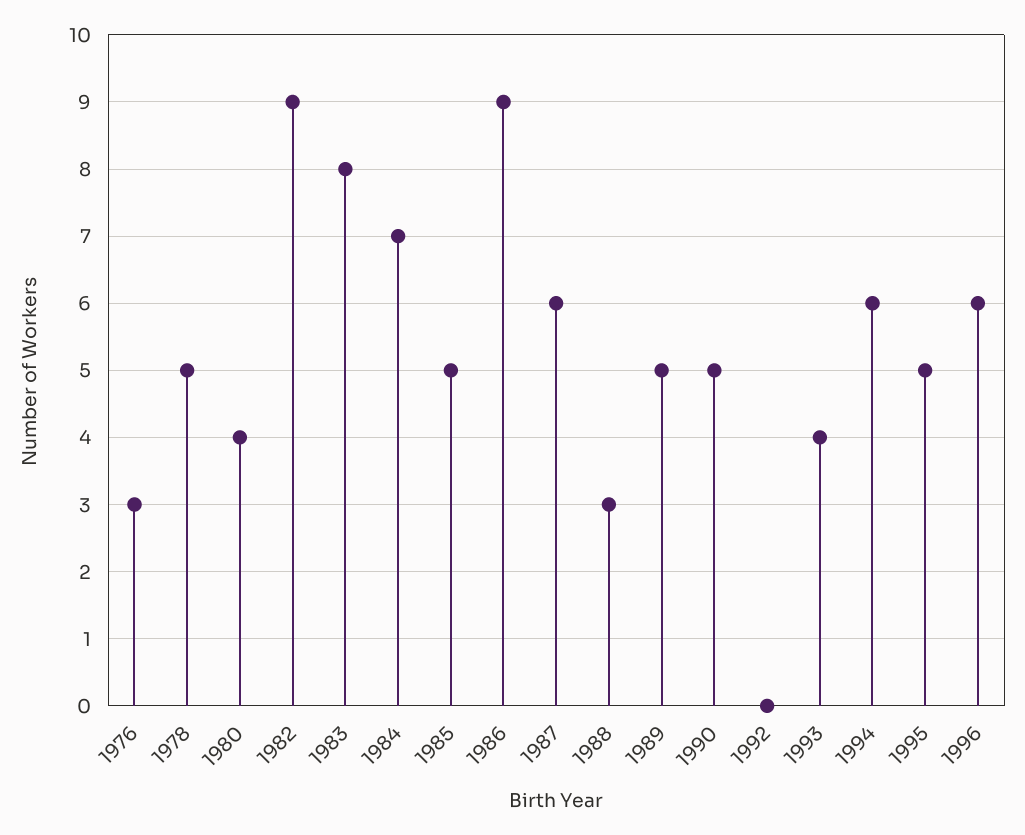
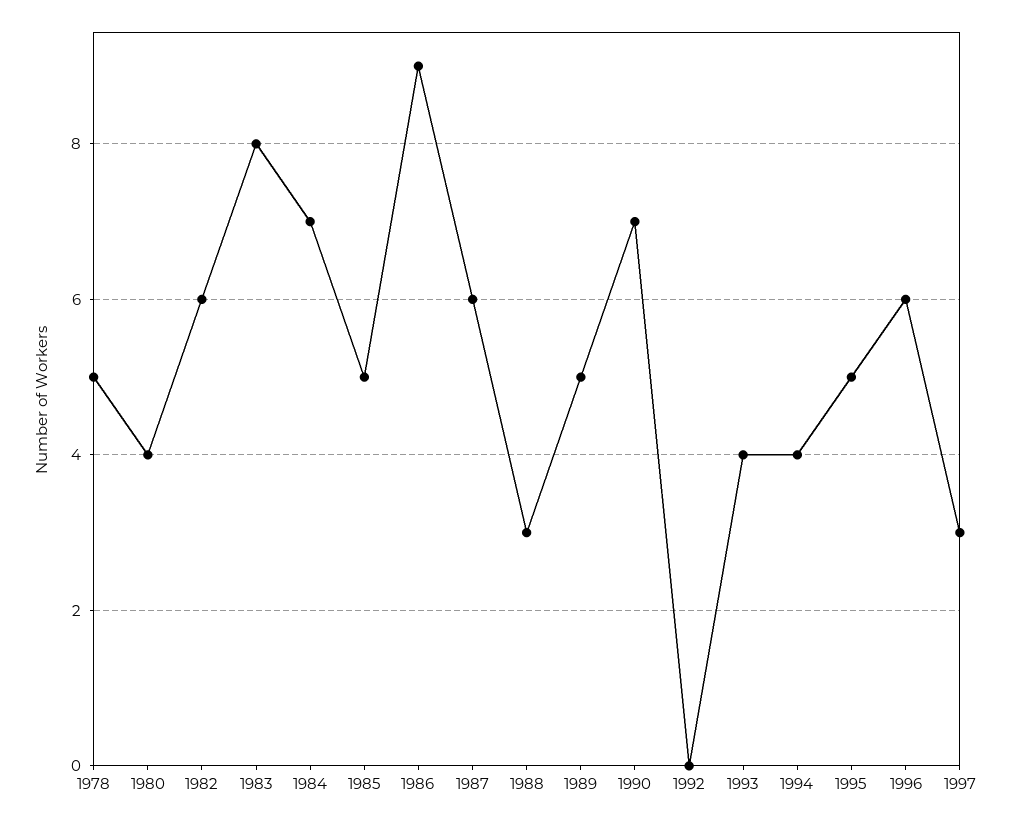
1976: 3 -> none
1982: 9 -> 6
1990: 5 -> 7
1994: 6 -> 4
1997: none -> 3

